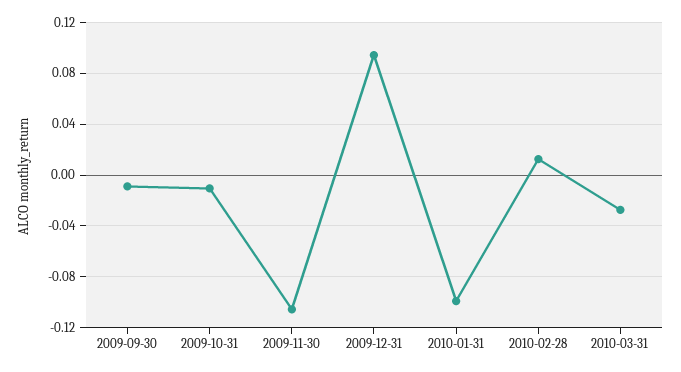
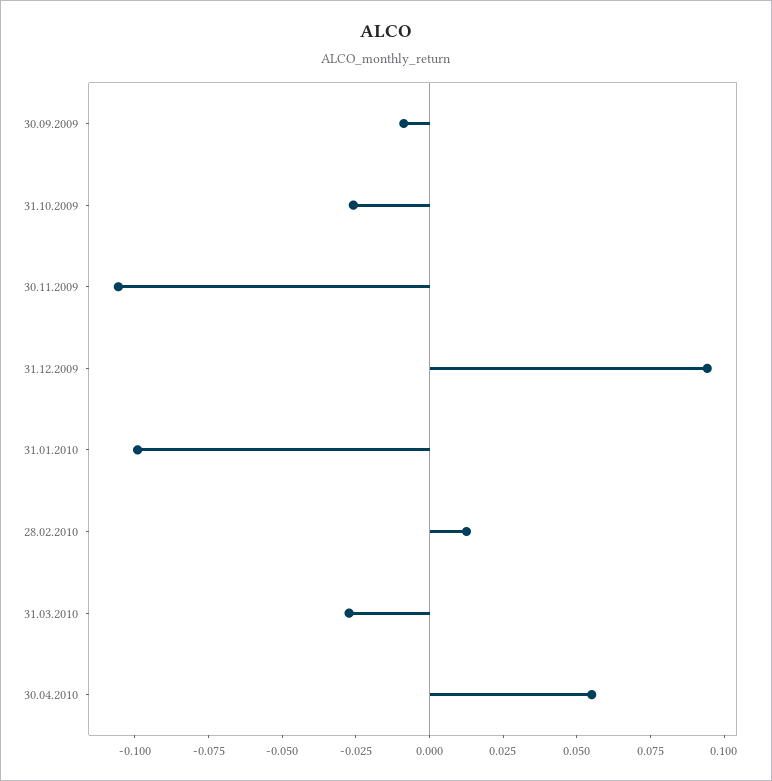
2009-10-31: -0.01 -> -0.025
30.04.2010: none -> 0.055

